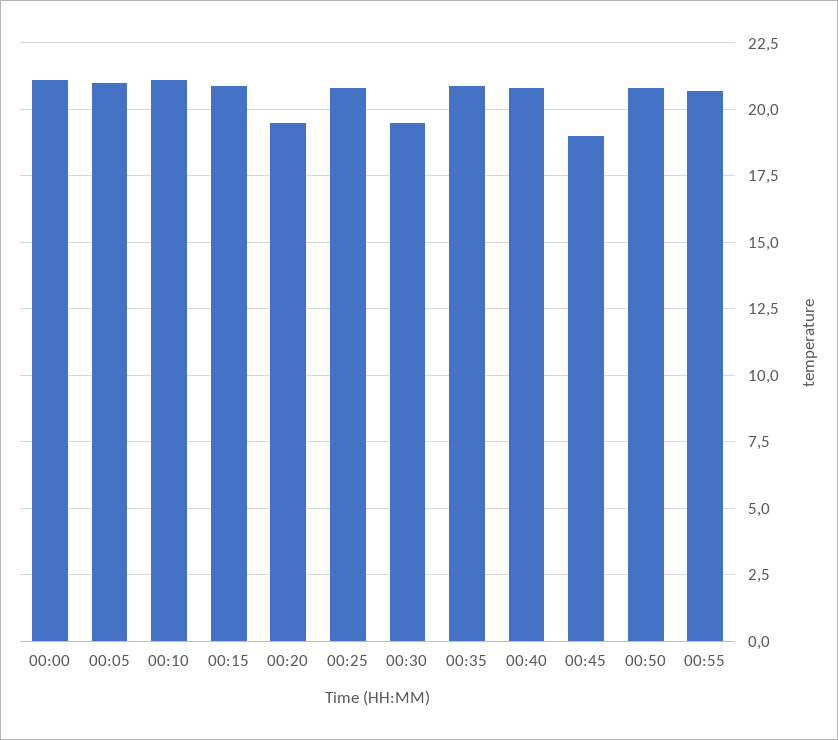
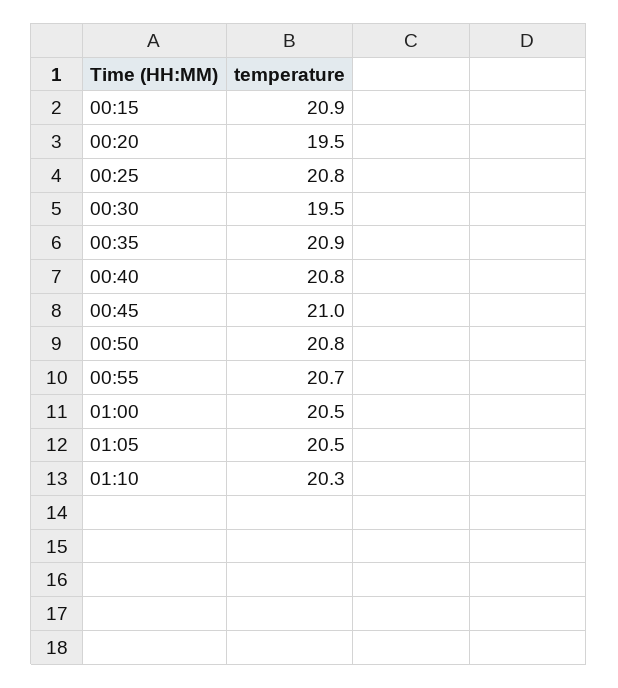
00:00: 21 -> none
00:05: 21 -> none
00:10: 21 -> none
00:45: 19 -> 21
01:00: none -> 20.5
01:05: none -> 20.5
01:10: none -> 20.3

